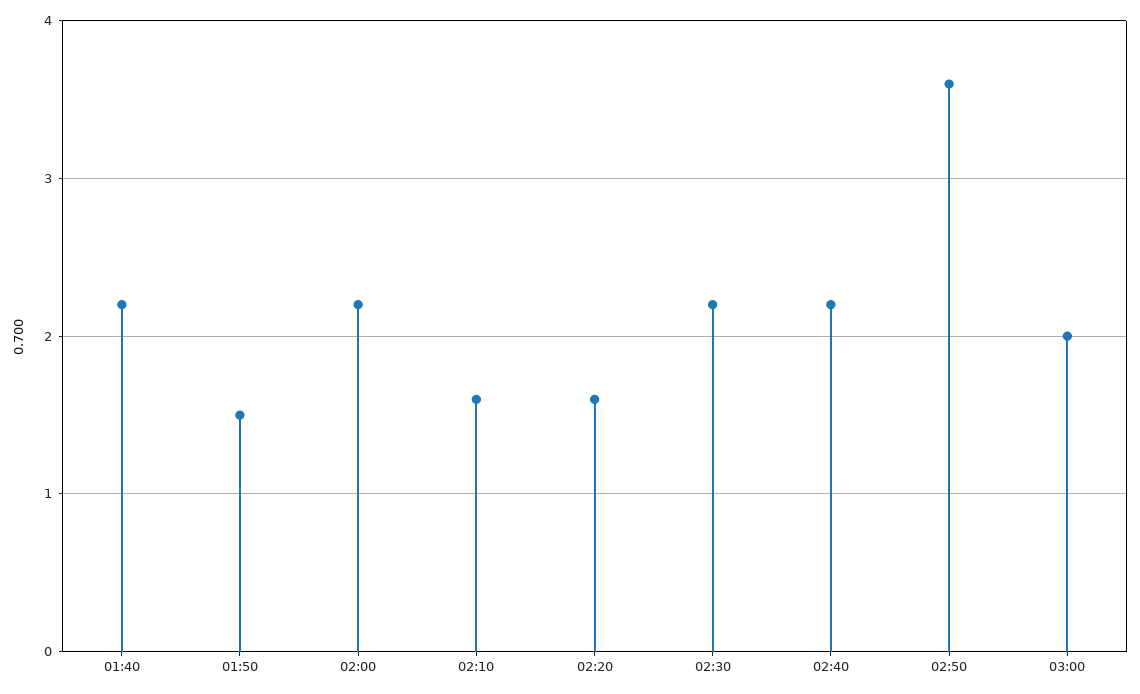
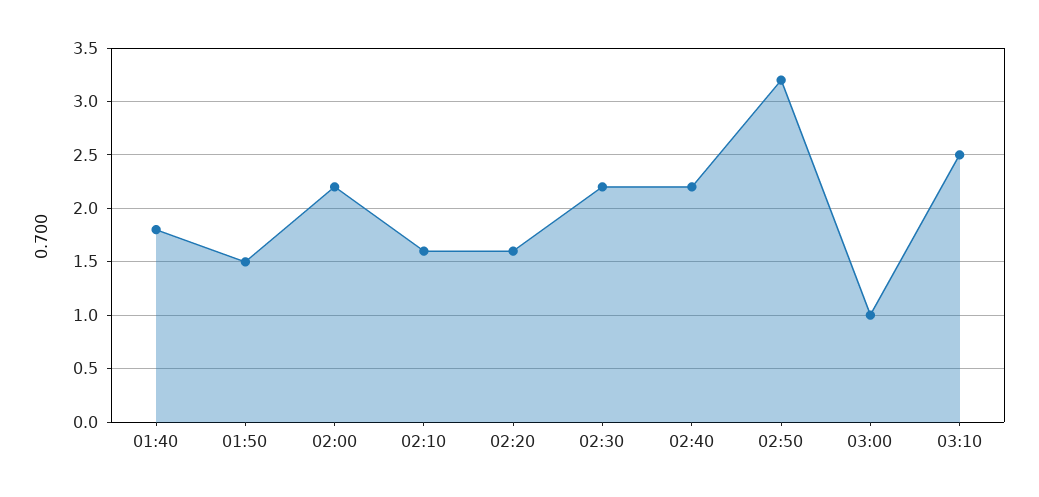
01:40: 2.2 -> 1.8
02:50: 3.6 -> 3.2
03:00: 2 -> 1
03:10: none -> 2.5

